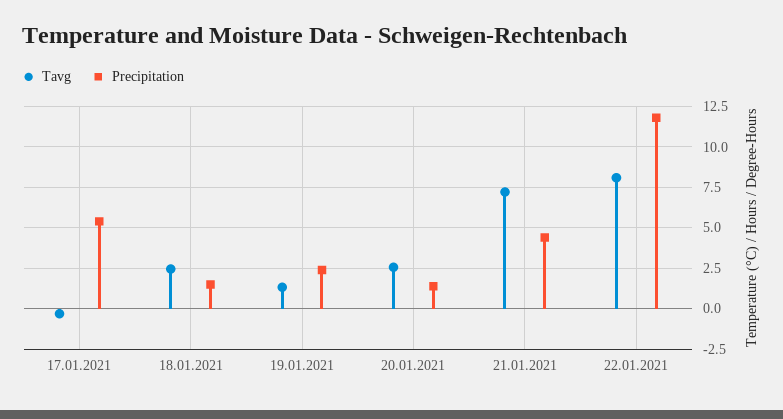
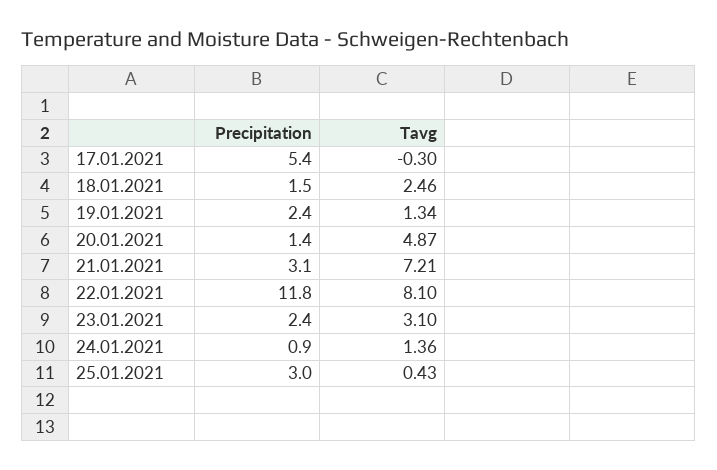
Tavg, 20.01.2021: 2.5 -> 4.87
Precipitation, 21.01.2021: 4.5 -> 3.1
Precipitation, 23.01.2021: none -> 2.4
Tavg, 23.01.2021: none -> 3.1
Precipitation, 24.01.2021: none -> 0.9
Tavg, 24.01.2021: none -> 1.36
Precipitation, 25.01.2021: none -> 3
Tavg, 25.01.2021: none -> 0.43

